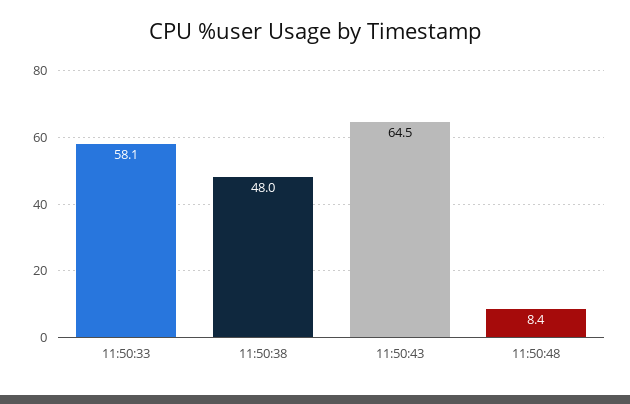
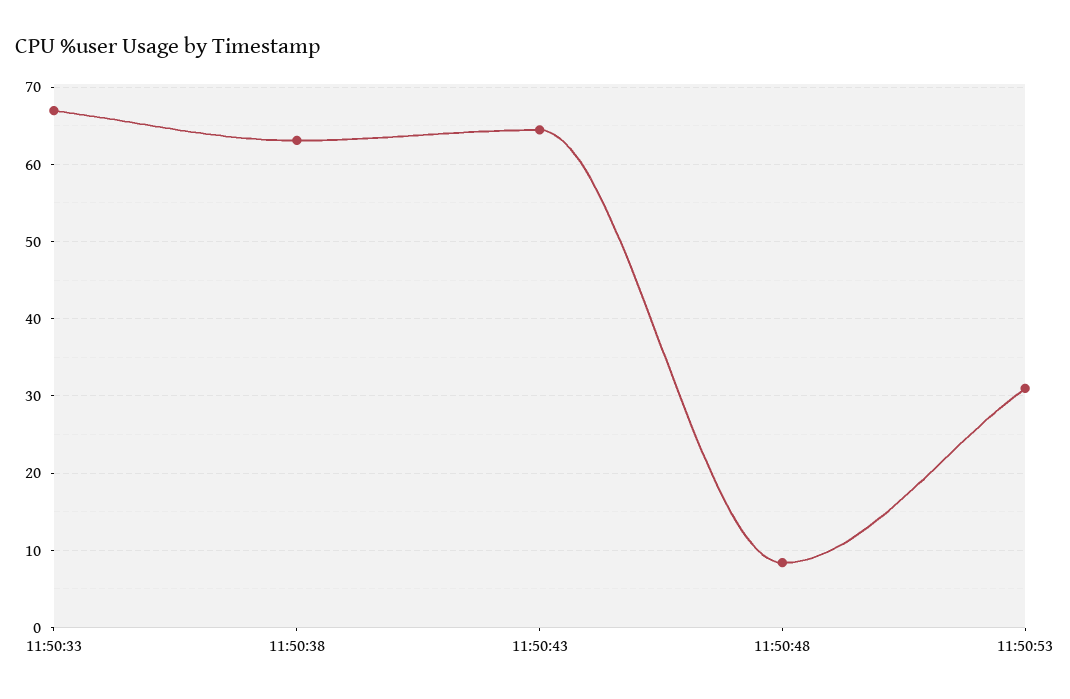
11:50:33: 58.1 -> 67
11:50:38: 48 -> 63
11:50:53: none -> 31

